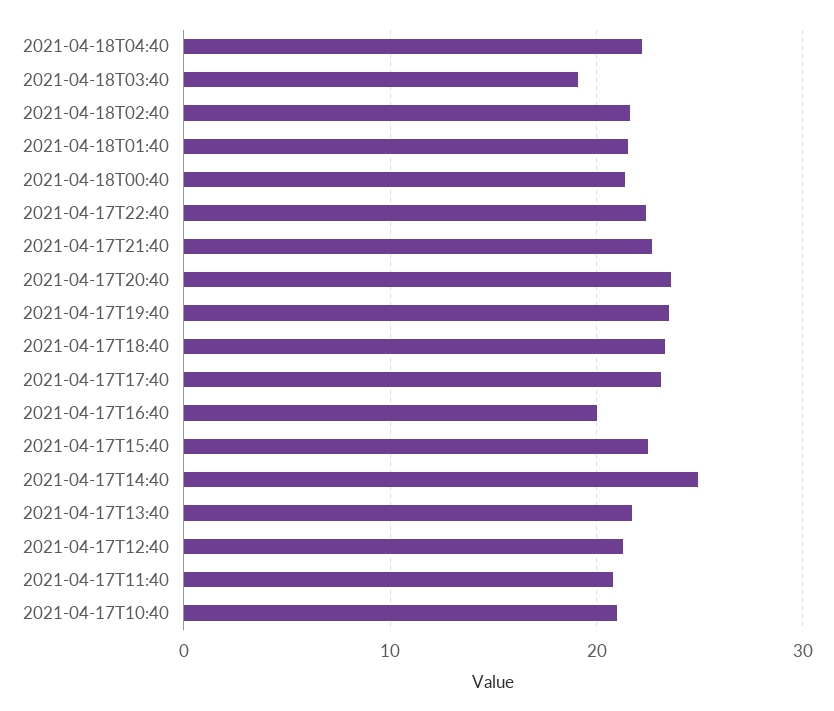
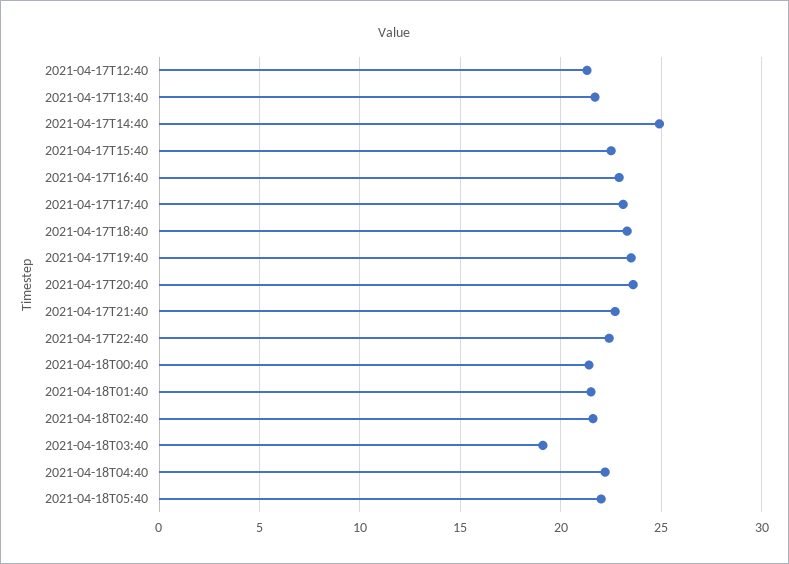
2021-04-17T16:40: 20 -> 23
2021-04-17T11:40: 21 -> none
2021-04-17T10:40: 21 -> none
2021-04-18T05:40: none -> 22

